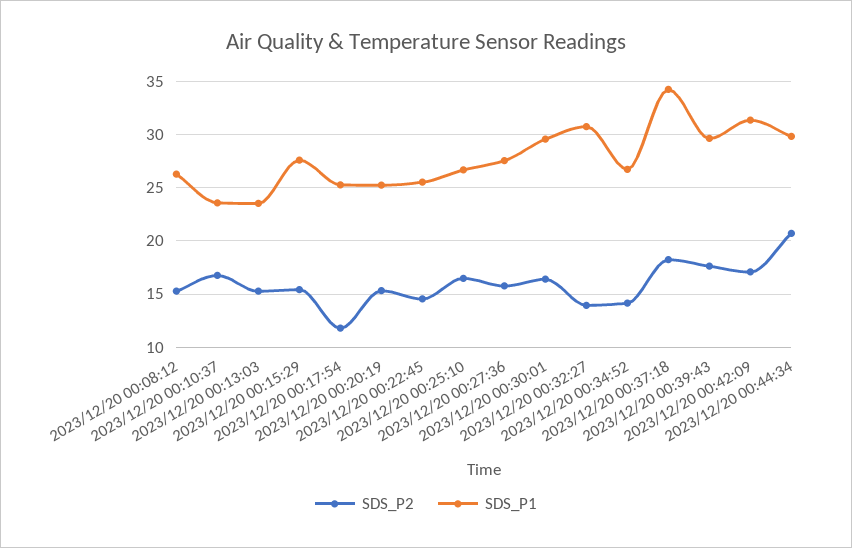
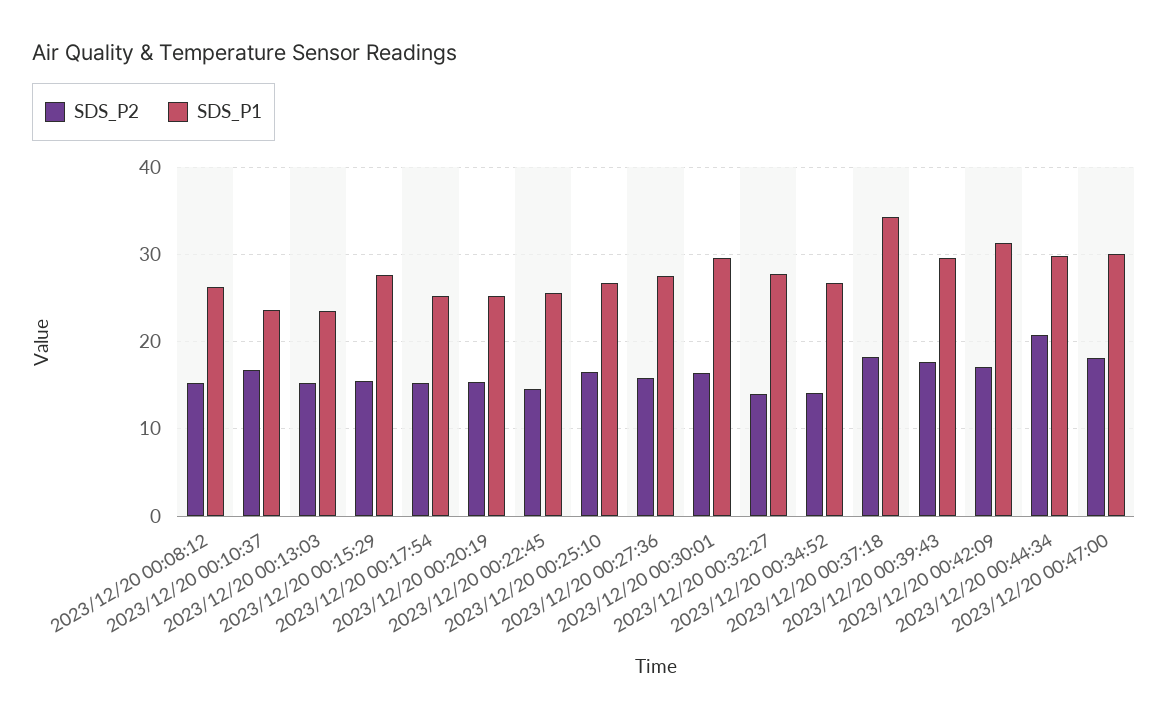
SDS_P2, 2023/12/20 00:17:54: 12 -> 15
SDS_P1, 2023/12/20 00:32:27: 31 -> 28
SDS_P2, 2023/12/20 00:47:00: none -> 18
SDS_P1, 2023/12/20 00:47:00: none -> 30

